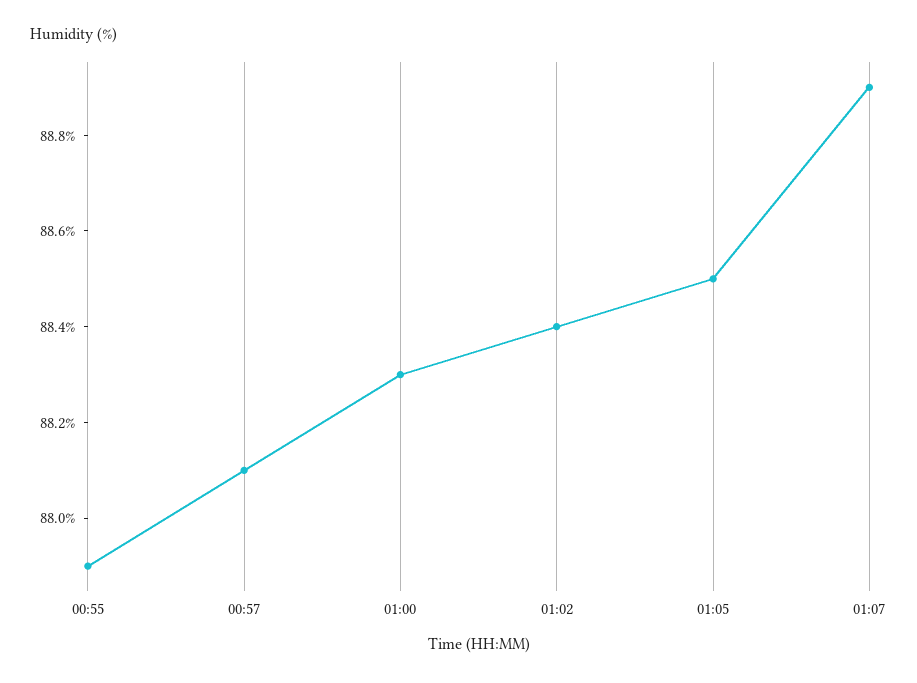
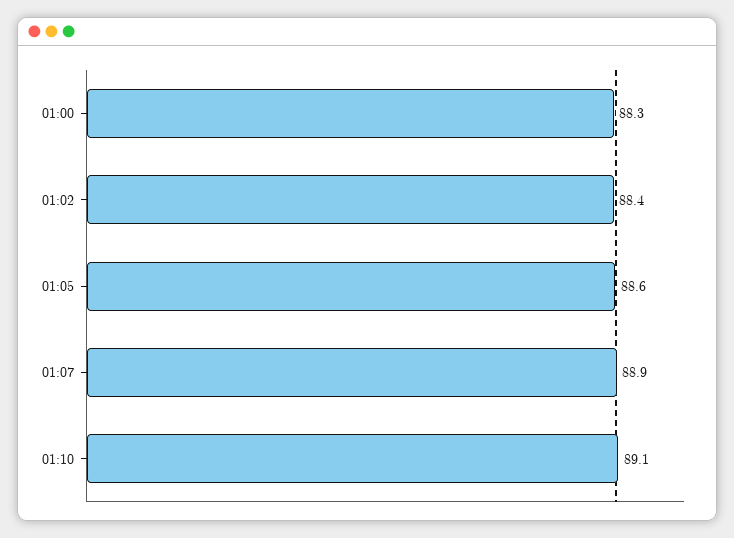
00:55: 87.9 -> none
00:57: 88.1 -> none
01:05: 88.5 -> 88.6
01:10: none -> 89.1

